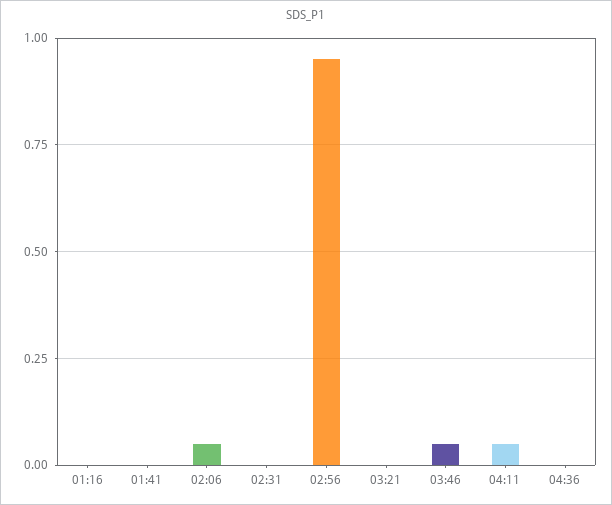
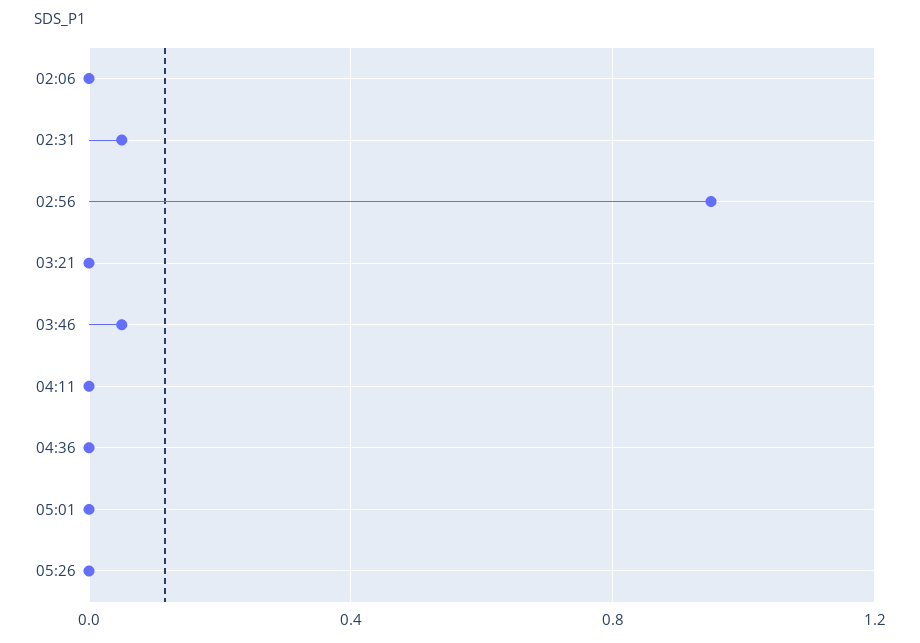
01:16: 0 -> none
01:41: 0 -> none
02:06: 0.05 -> 0
02:31: 0 -> 0.05
04:11: 0.05 -> 0
05:01: none -> 0
05:26: none -> 0

